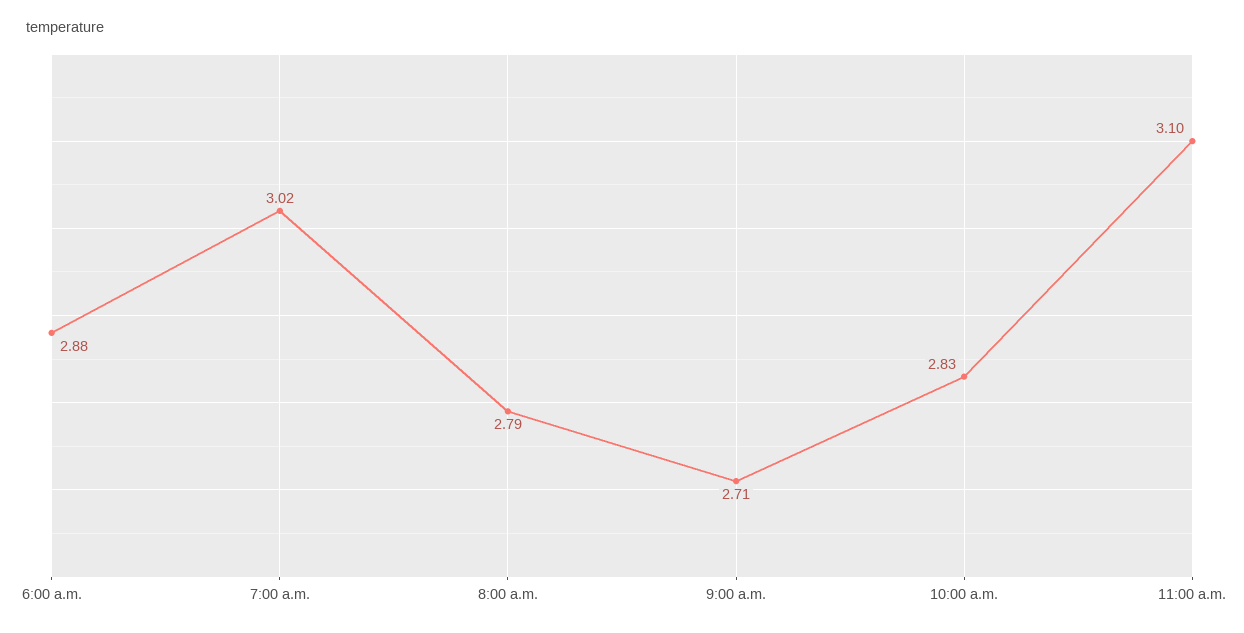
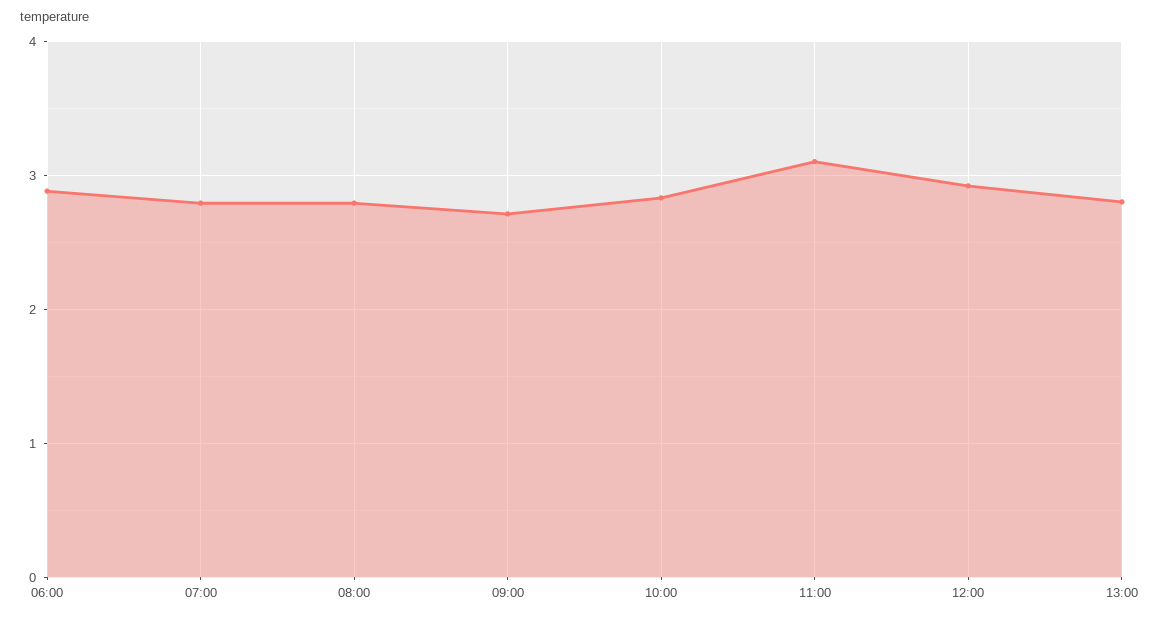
7:00 a.m.: 3.02 -> 2.8
12:00: none -> 2.9
13:00: none -> 2.8

